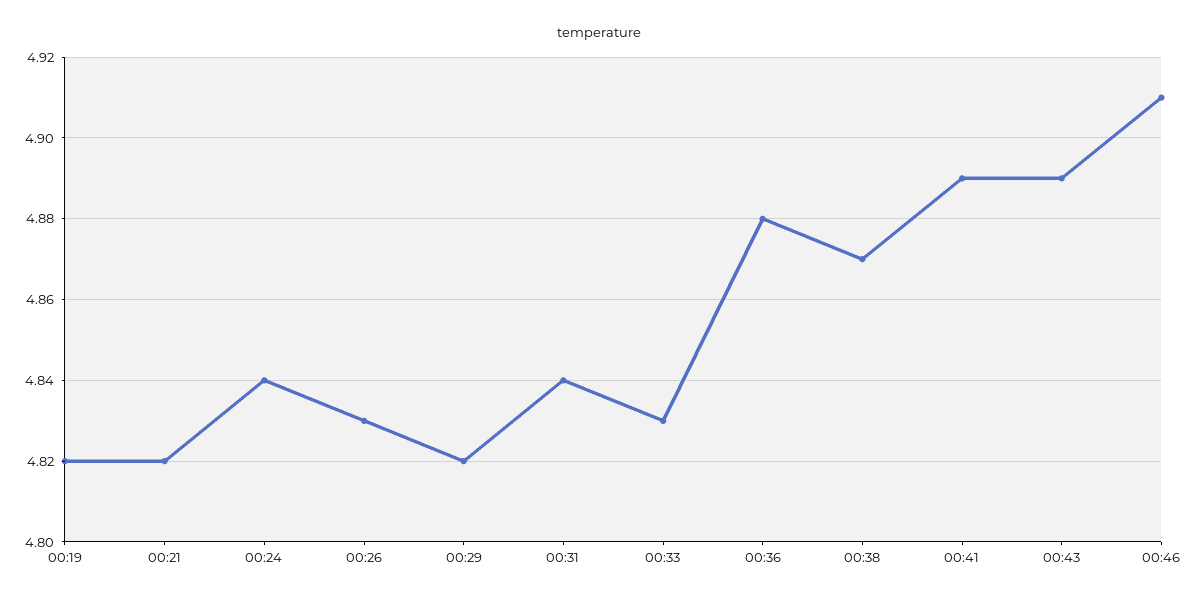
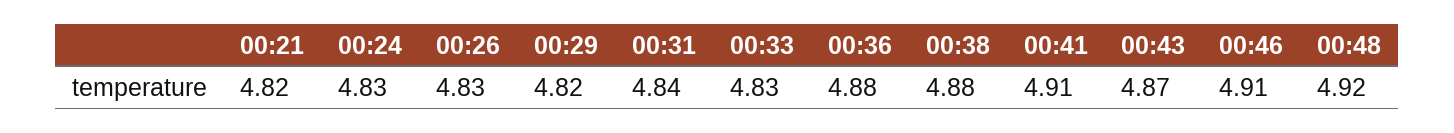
00:19: 4.82 -> none
00:24: 4.84 -> 4.83
00:38: 4.87 -> 4.88
00:41: 4.89 -> 4.91
00:43: 4.89 -> 4.87
00:48: none -> 4.92

